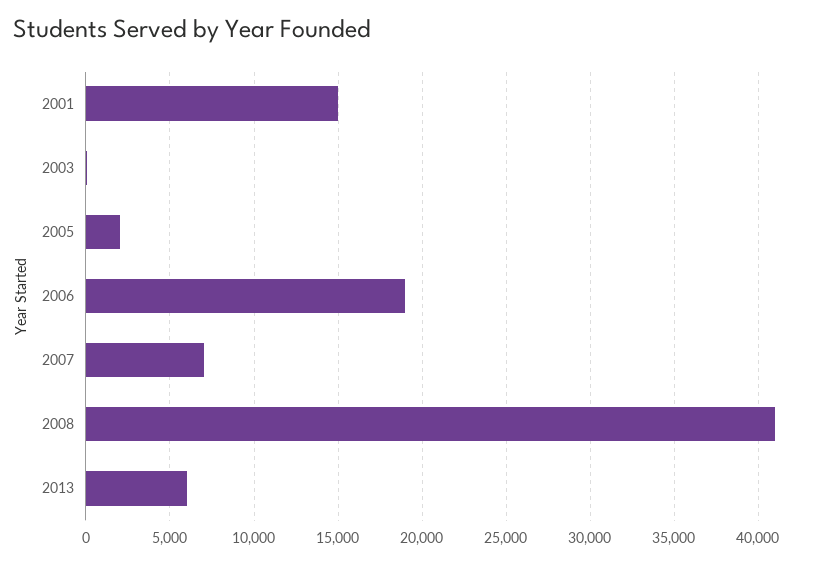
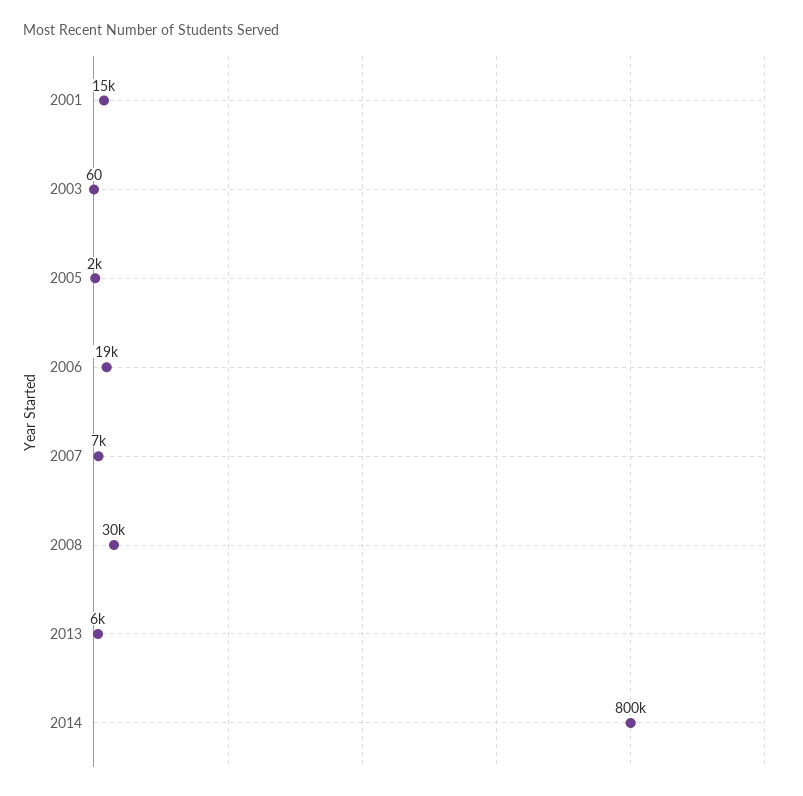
2008: 41000 -> 30000
2014: none -> 800000

